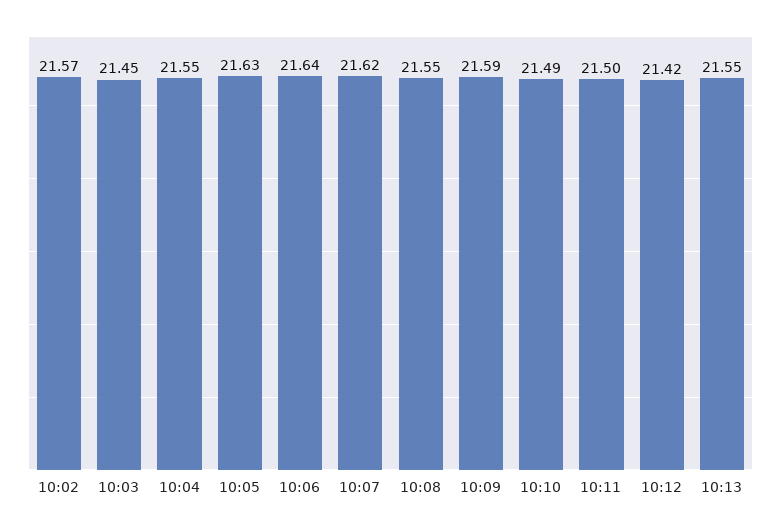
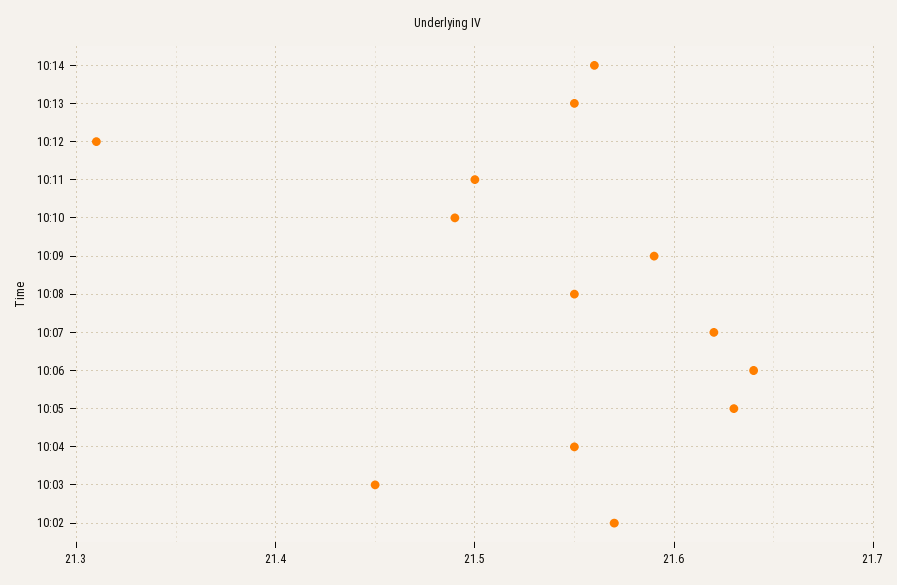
10:12: 21.42 -> 21.31
10:14: none -> 21.56

